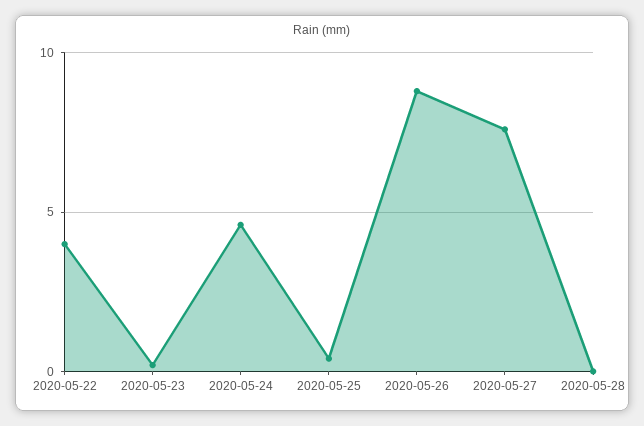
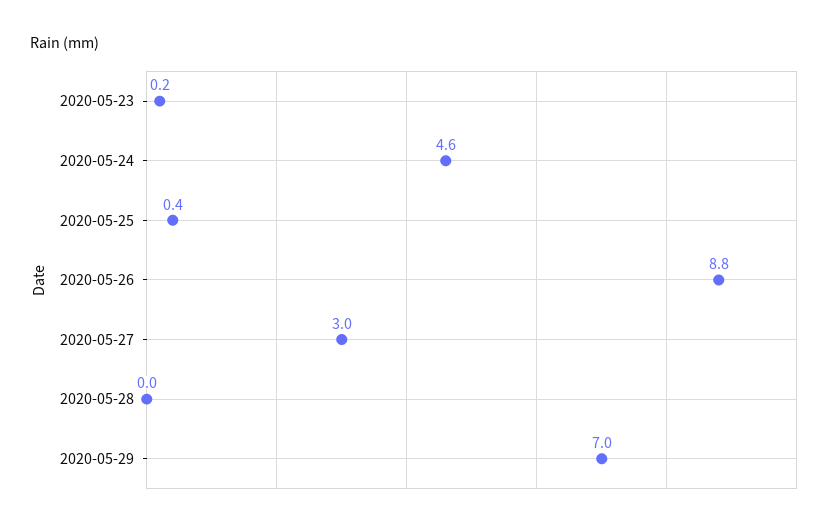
2020-05-22: 4 -> none
2020-05-27: 7.5 -> 3
2020-05-29: none -> 7

